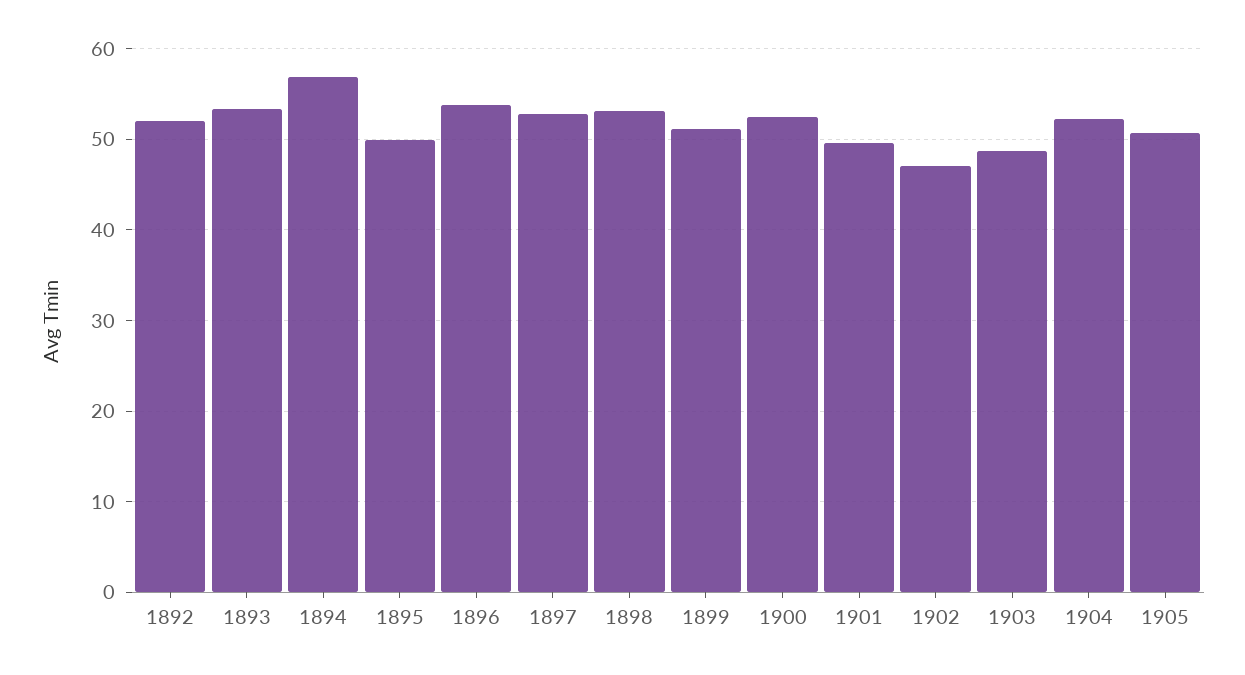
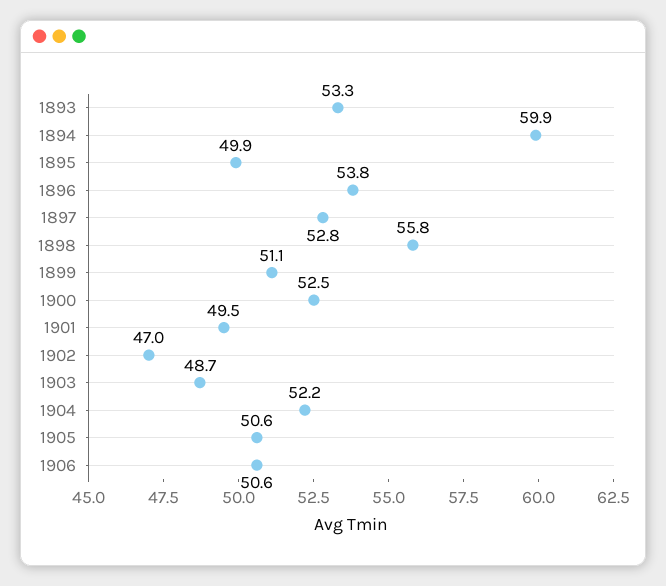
1892: 52 -> none
1894: 57 -> 59.9
1898: 53 -> 55.8
1906: none -> 50.6

